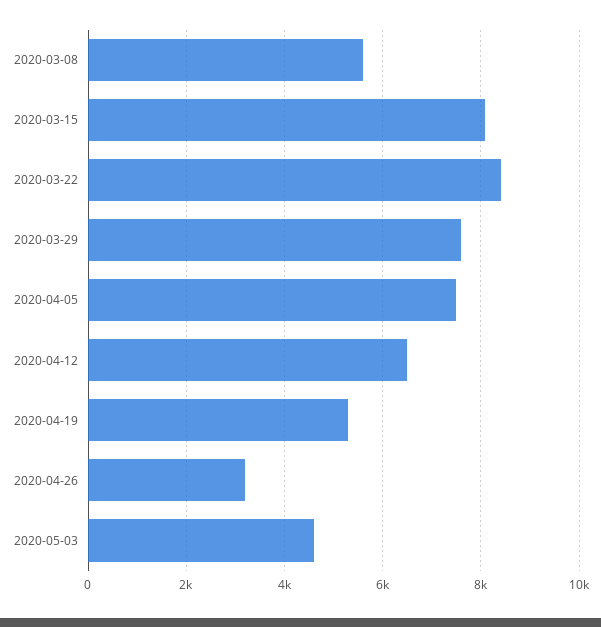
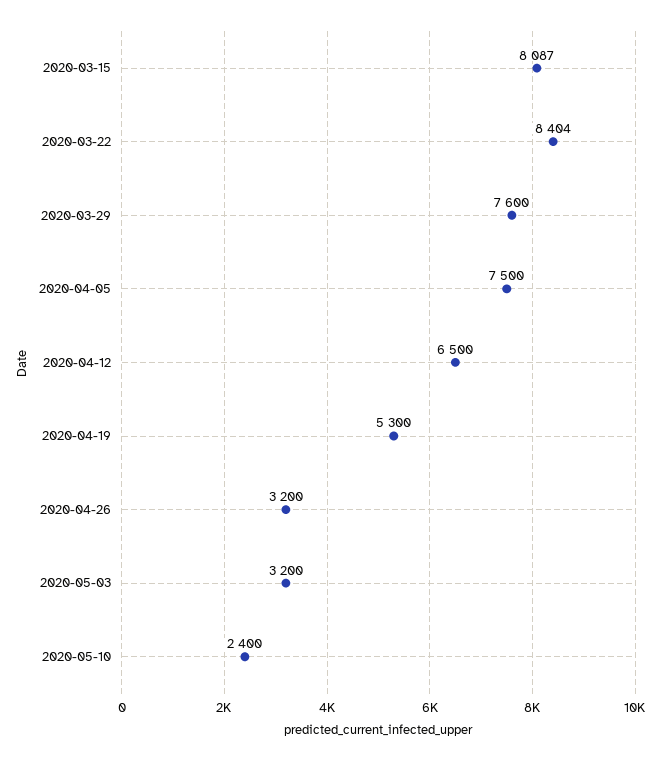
2020-03-08: 5600 -> none
2020-05-03: 4600 -> 3200
2020-05-10: none -> 2400

